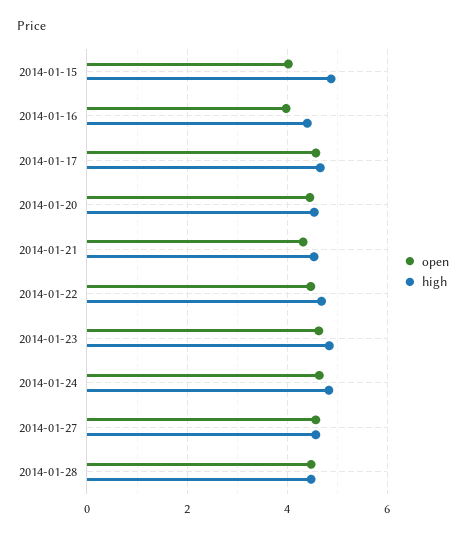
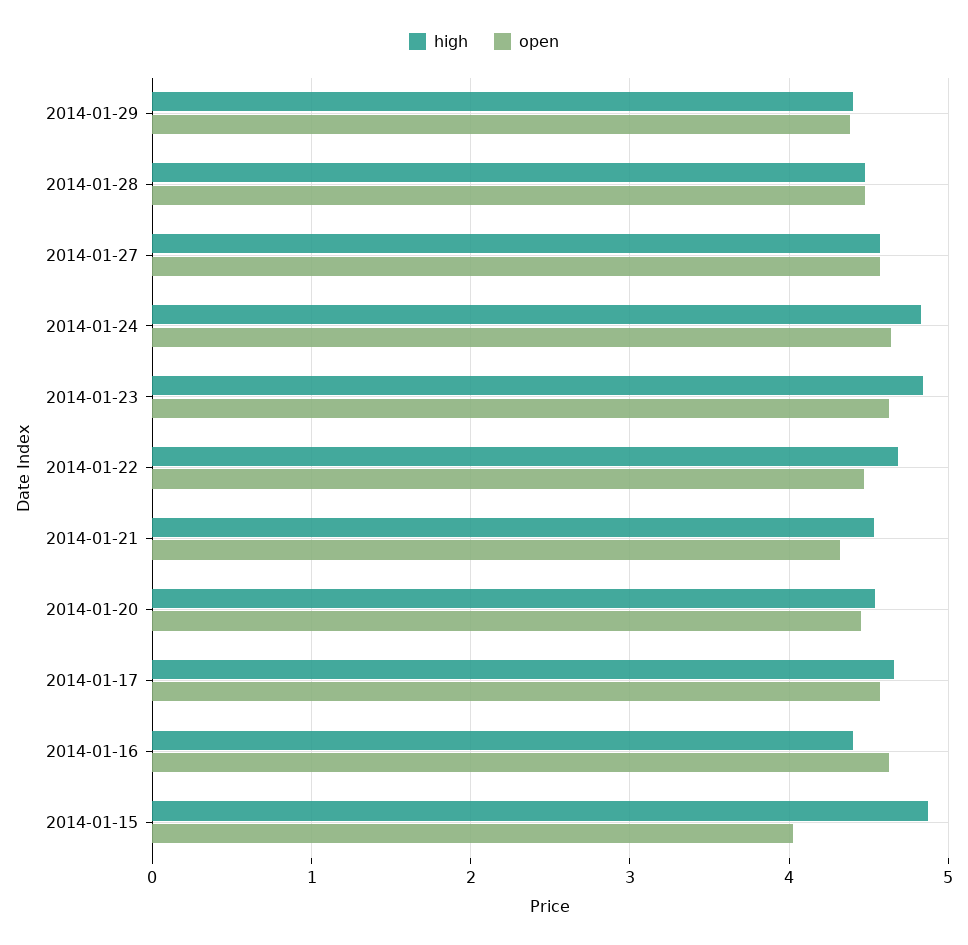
open, 2014-01-16: 4 -> 4.6
high, 2014-01-29: none -> 4.4
open, 2014-01-29: none -> 4.4

